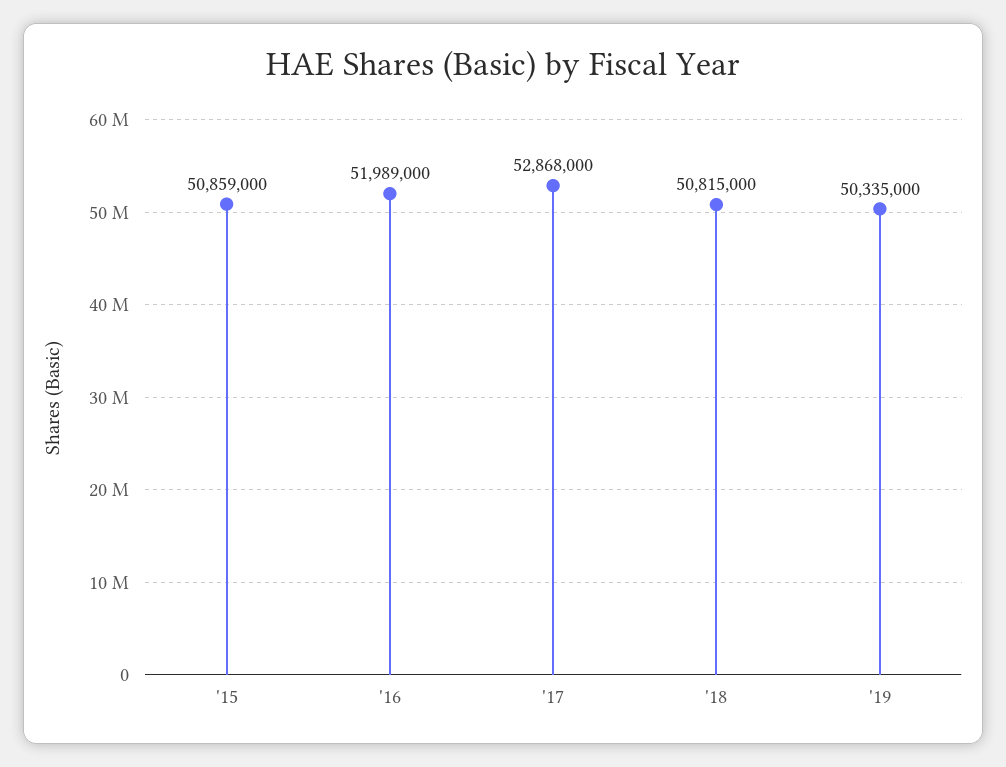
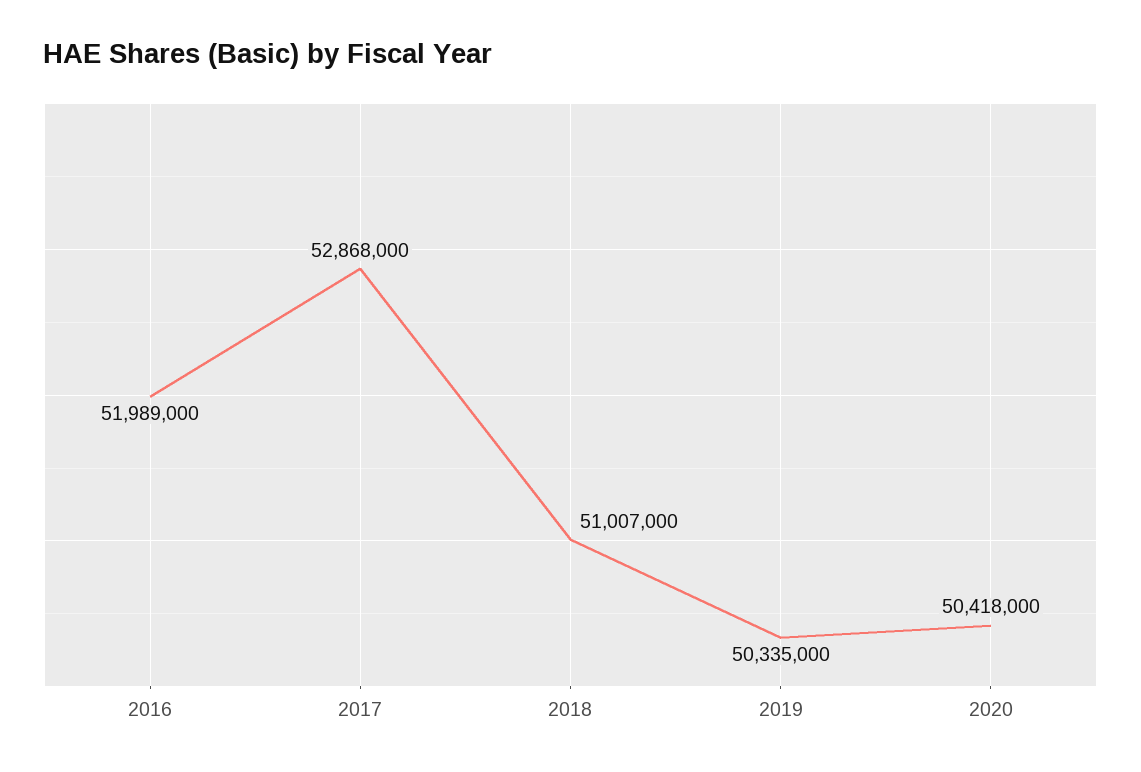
'15: 50859000 -> none
'18: 50815000 -> 51007000
2020: none -> 50418000

